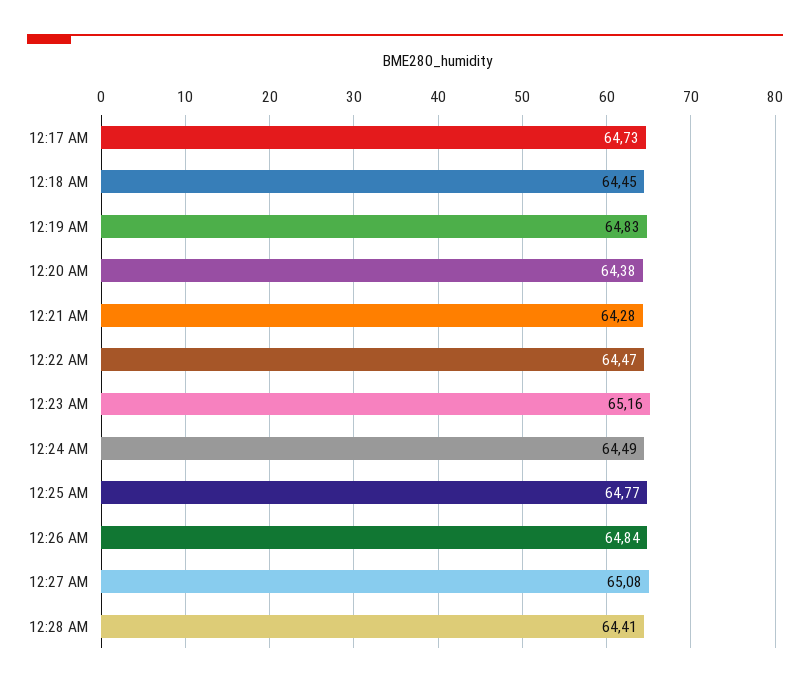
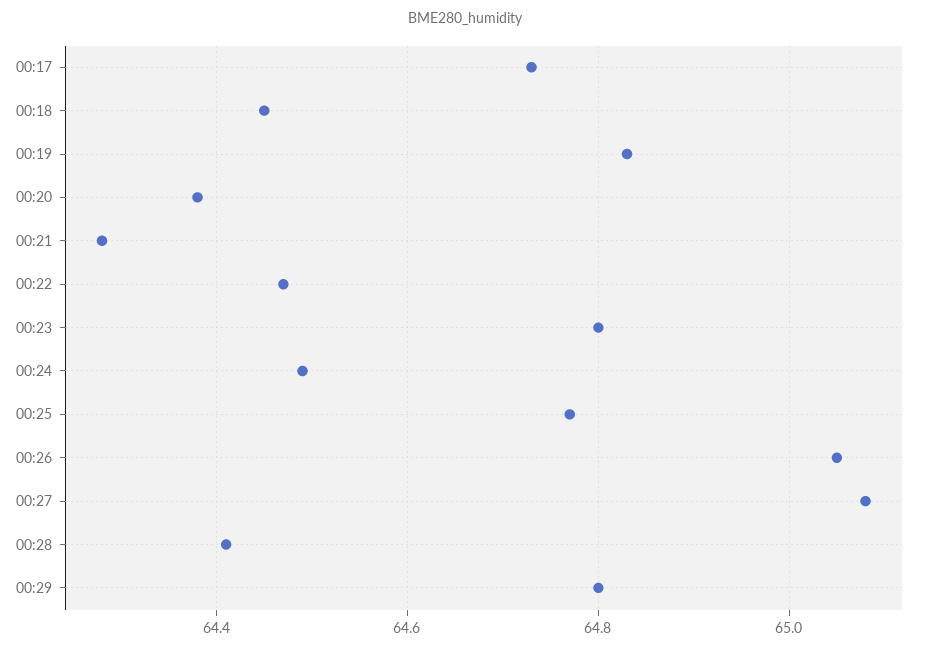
12:23 AM: 65.16 -> 64.8
12:26 AM: 64.84 -> 65.05
00:29: none -> 64.8

